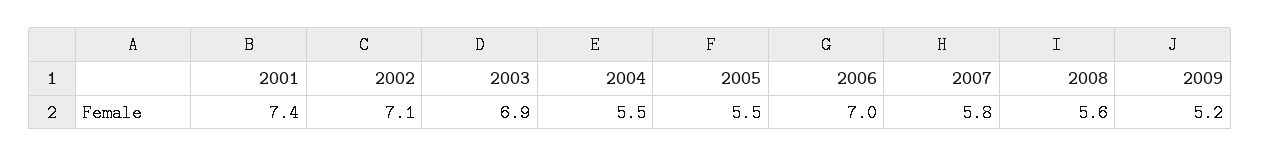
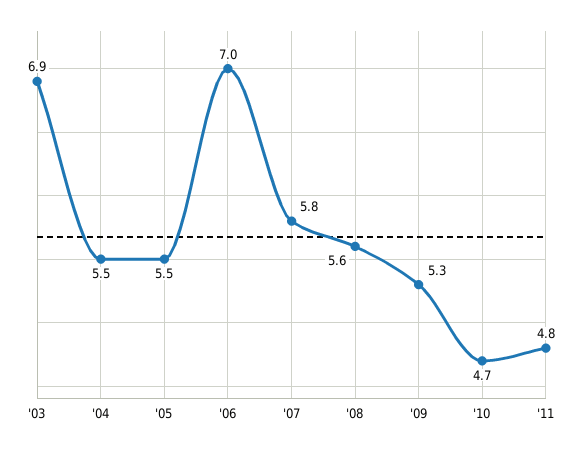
2001: 7.4 -> none
2002: 7.1 -> none
2009: 5.2 -> 5.3
'10: none -> 4.7
'11: none -> 4.8

